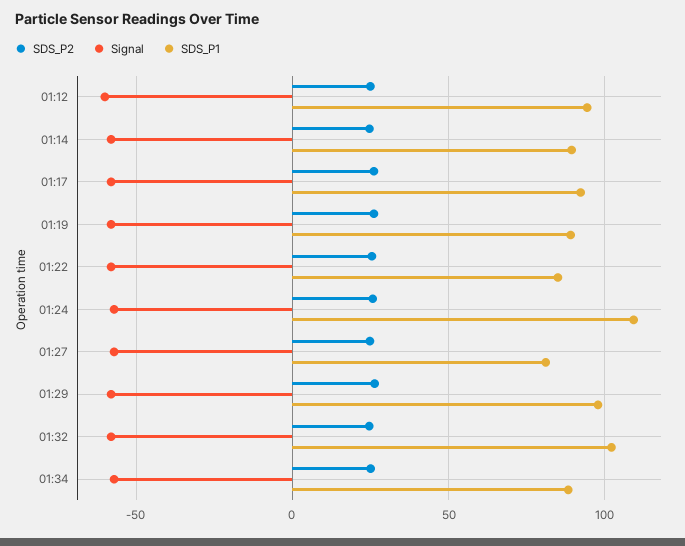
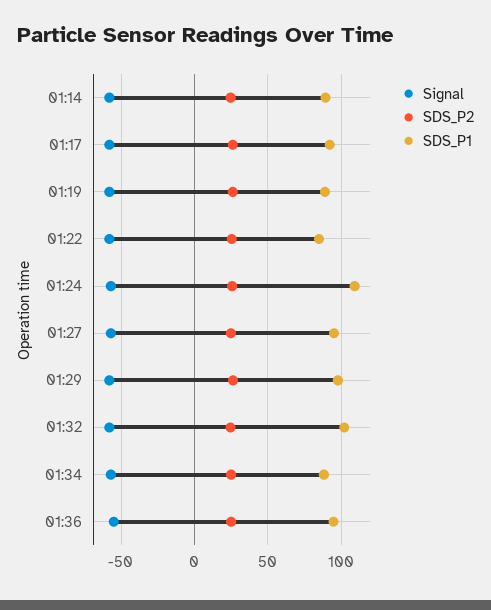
SDS_P2, 01:12: 25 -> none
Signal, 01:12: -60 -> none
SDS_P1, 01:12: 95 -> none
SDS_P1, 01:27: 80 -> 95
Signal, 01:36: none -> -55
SDS_P2, 01:36: none -> 25
SDS_P1, 01:36: none -> 95

